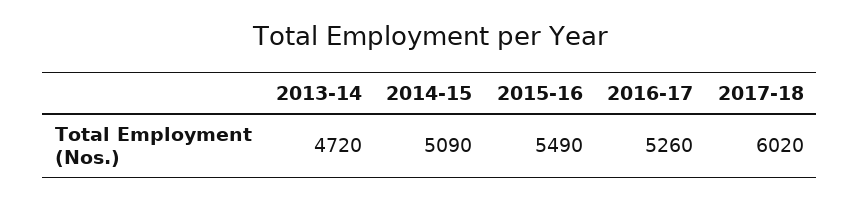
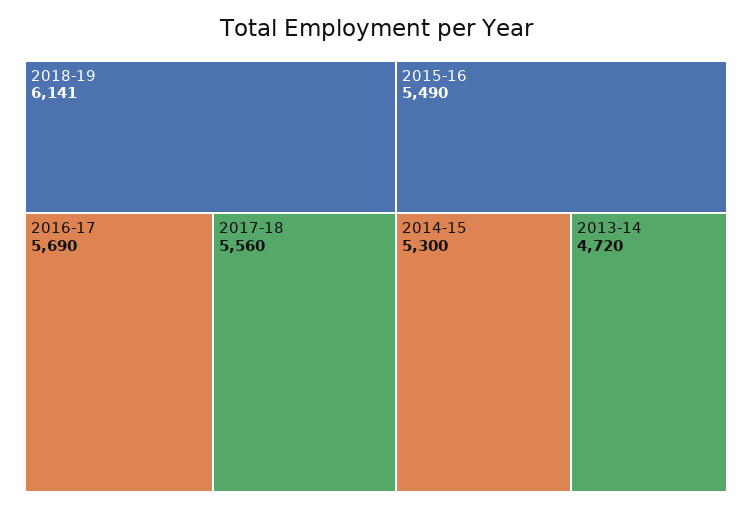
2014-15: 5090 -> 5300
2016-17: 5260 -> 5690
2017-18: 6020 -> 5560
2018-19: none -> 6141

